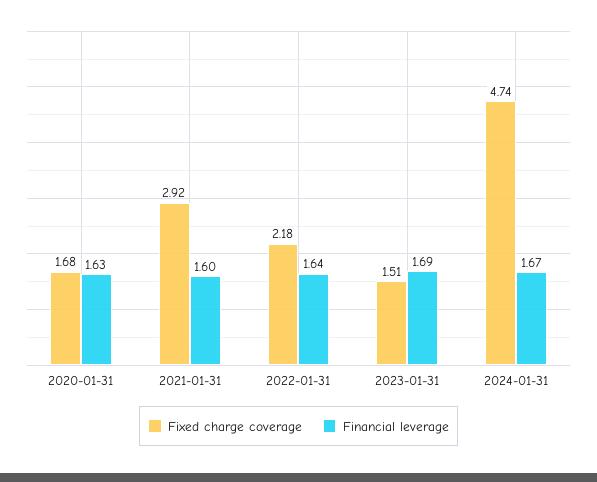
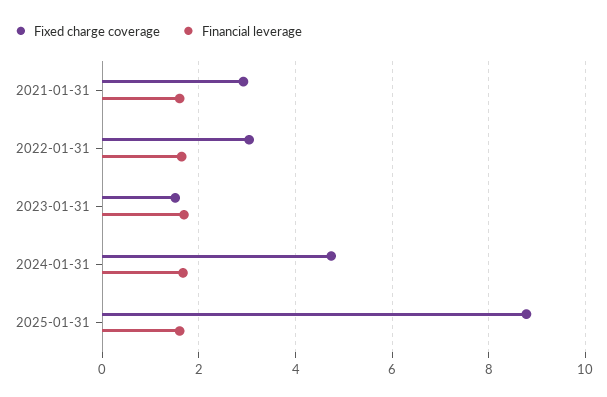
Fixed charge coverage, 2020-01-31: 1.68 -> none
Financial leverage, 2020-01-31: 1.63 -> none
Fixed charge coverage, 2022-01-31: 2.18 -> 3
Fixed charge coverage, 2025-01-31: none -> 8.8
Financial leverage, 2025-01-31: none -> 1.6

